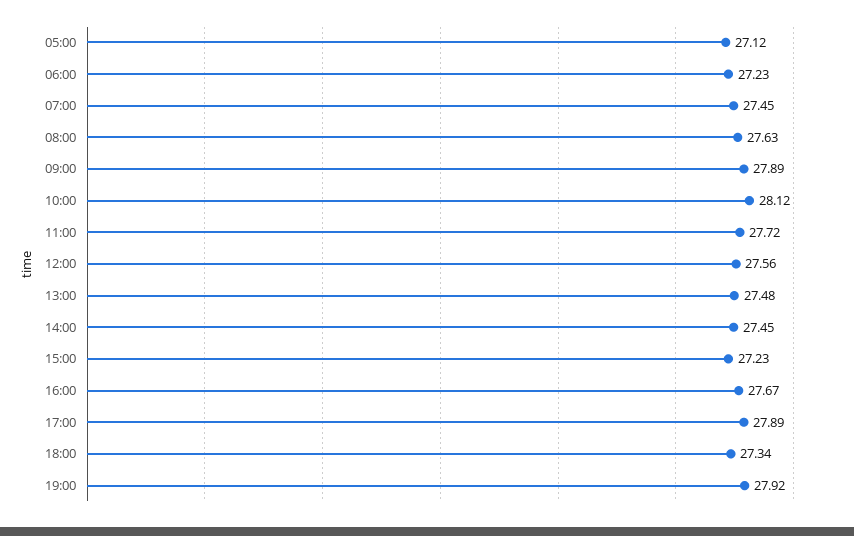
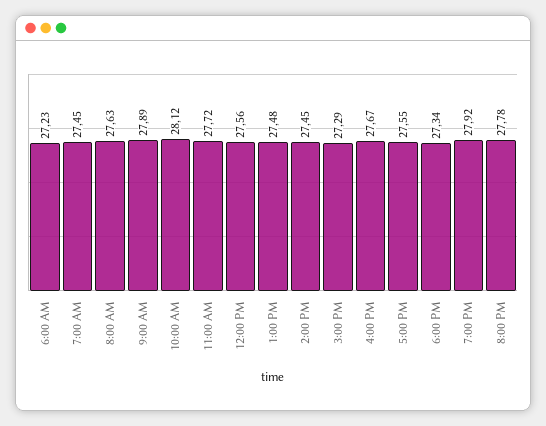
05:00: 27.12 -> none
15:00: 27.23 -> 27.29
17:00: 27.89 -> 27.55
8:00 PM: none -> 27.78

